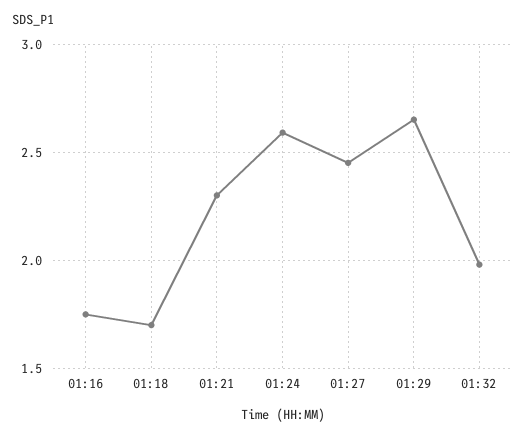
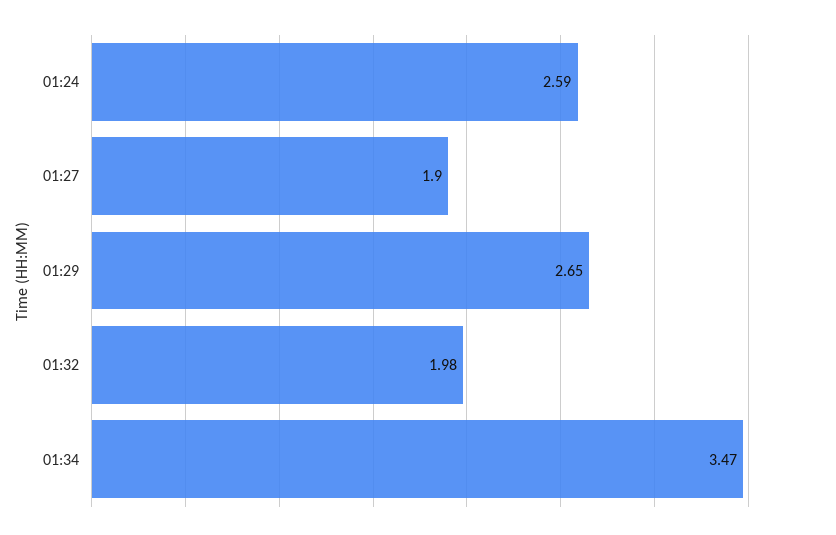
01:16: 1.75 -> none
01:18: 1.7 -> none
01:21: 2.3 -> none
01:27: 2.45 -> 1.9
01:34: none -> 3.47

